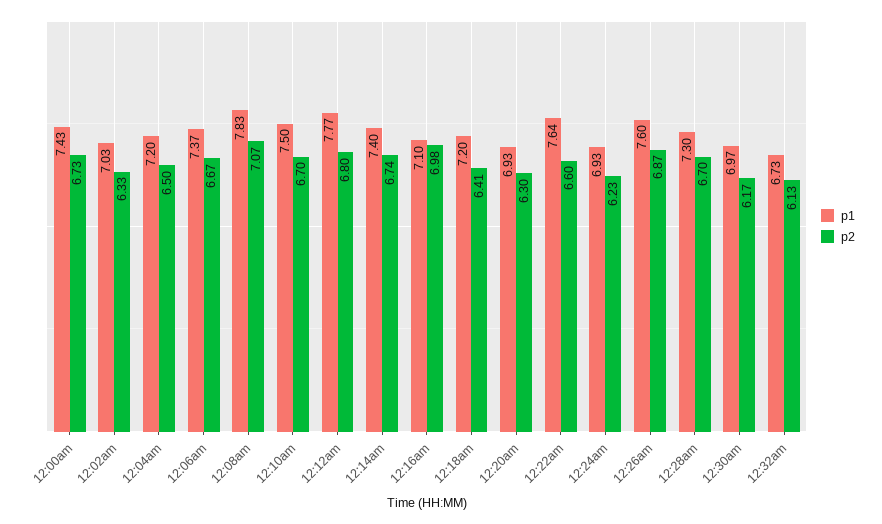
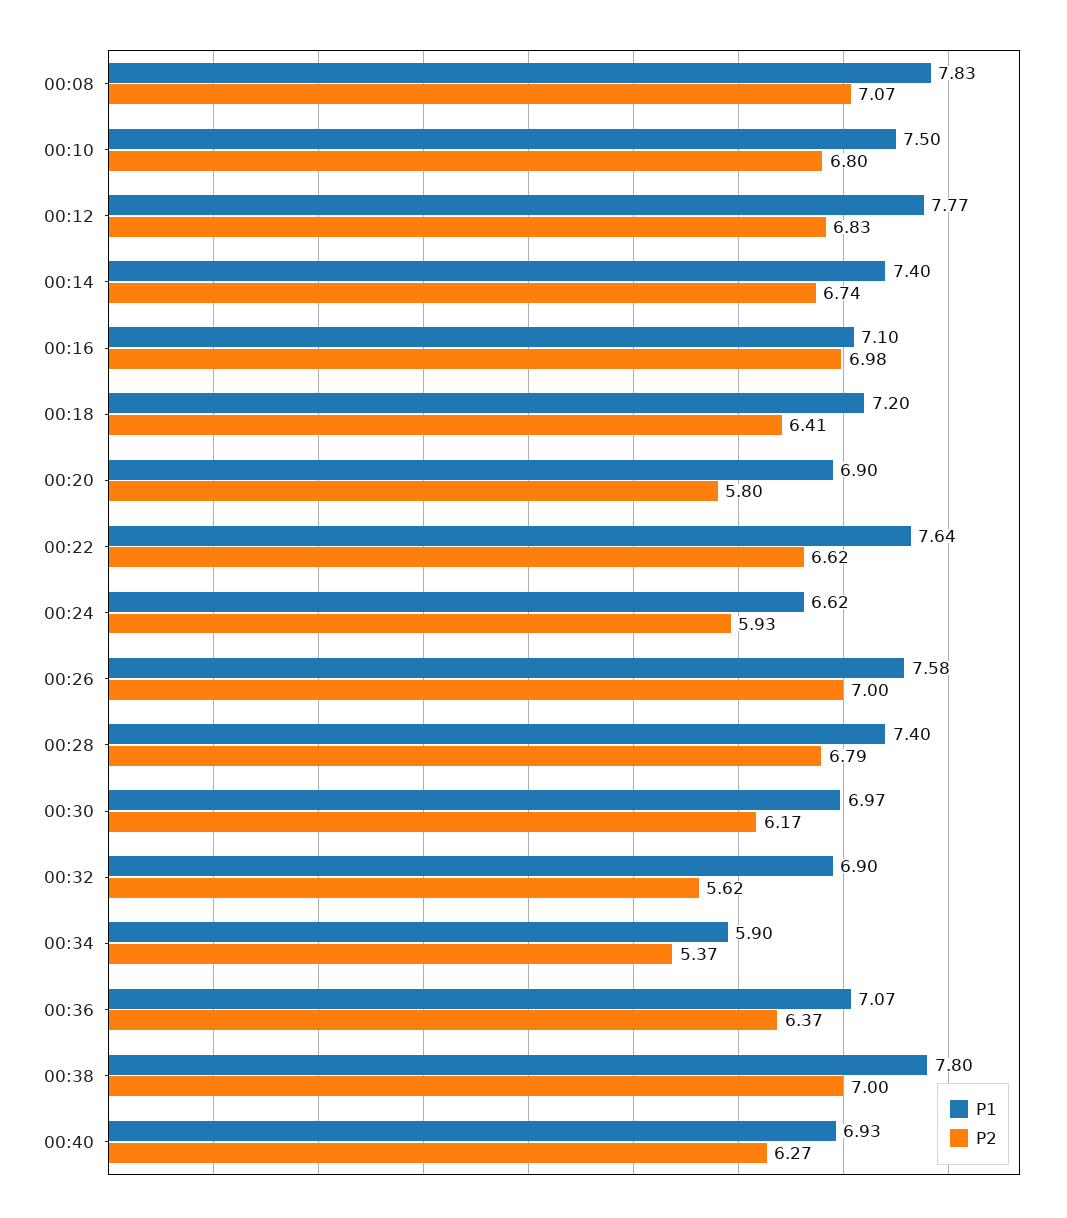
p1, 12:00am: 7.43 -> none
p2, 12:00am: 6.73 -> none
p1, 12:02am: 7.03 -> none
p2, 12:02am: 6.33 -> none
p1, 12:04am: 7.2 -> none
p2, 12:04am: 6.5 -> none
p1, 12:06am: 7.37 -> none
p2, 12:06am: 6.67 -> none
p2, 12:10am: 6.7 -> 6.8
p2, 12:12am: 6.8 -> 6.83
p1, 12:20am: 6.93 -> 6.9
p2, 12:20am: 6.3 -> 5.8
p2, 12:22am: 6.6 -> 6.62
p1, 12:24am: 6.93 -> 6.62
p2, 12:24am: 6.23 -> 5.93
p1, 12:26am: 7.6 -> 7.58
p2, 12:26am: 6.87 -> 7
p1, 12:28am: 7.3 -> 7.4
p2, 12:28am: 6.7 -> 6.79
p1, 12:32am: 6.73 -> 6.9
p2, 12:32am: 6.13 -> 5.62
p1, 00:34: none -> 5.9
p2, 00:34: none -> 5.37
p1, 00:36: none -> 7.07
p2, 00:36: none -> 6.37
p1, 00:38: none -> 7.8
p2, 00:38: none -> 7
p1, 00:40: none -> 6.93
p2, 00:40: none -> 6.27

